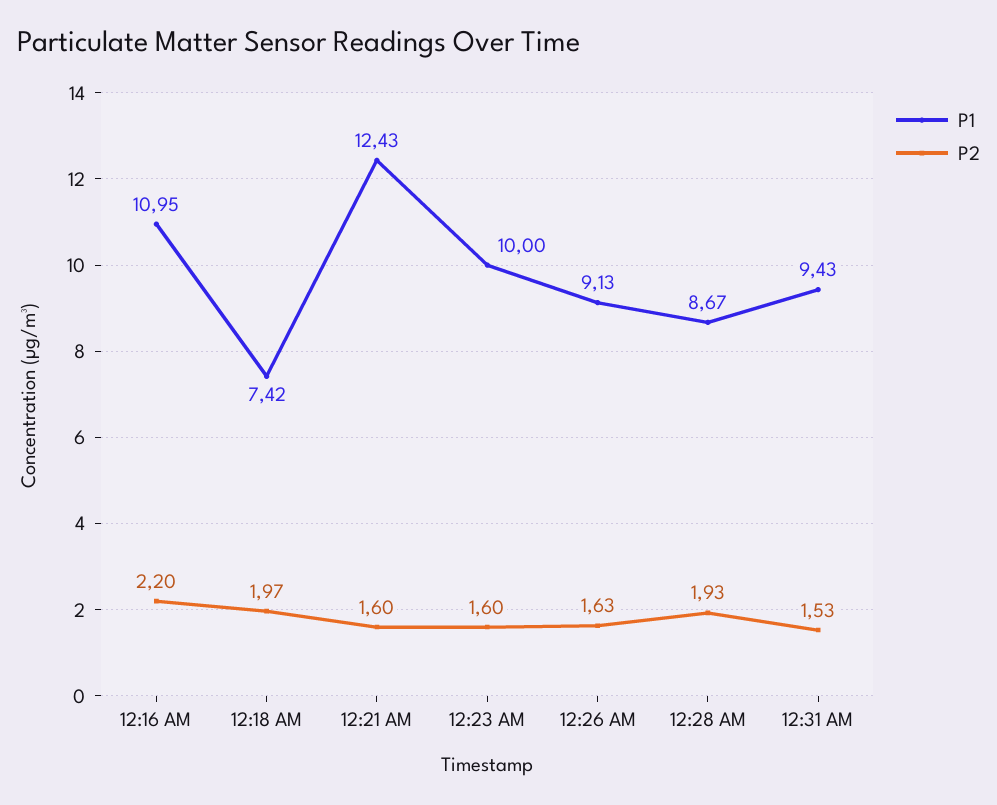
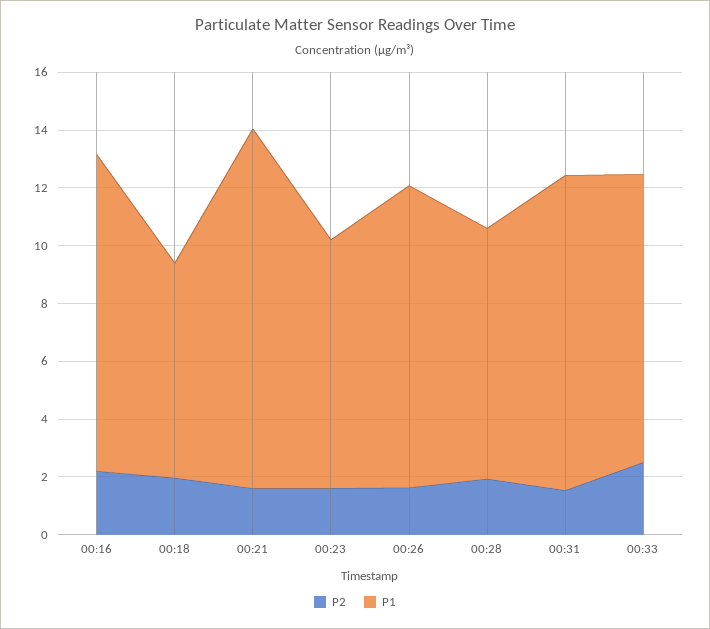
P1, 12:23 AM: 10 -> 8.5
P1, 12:26 AM: 9.13 -> 10.5
P1, 12:31 AM: 9.43 -> 11
P2, 00:33: none -> 2.5
P1, 00:33: none -> 10

